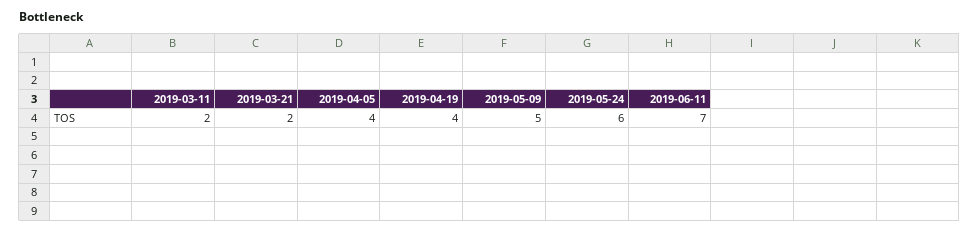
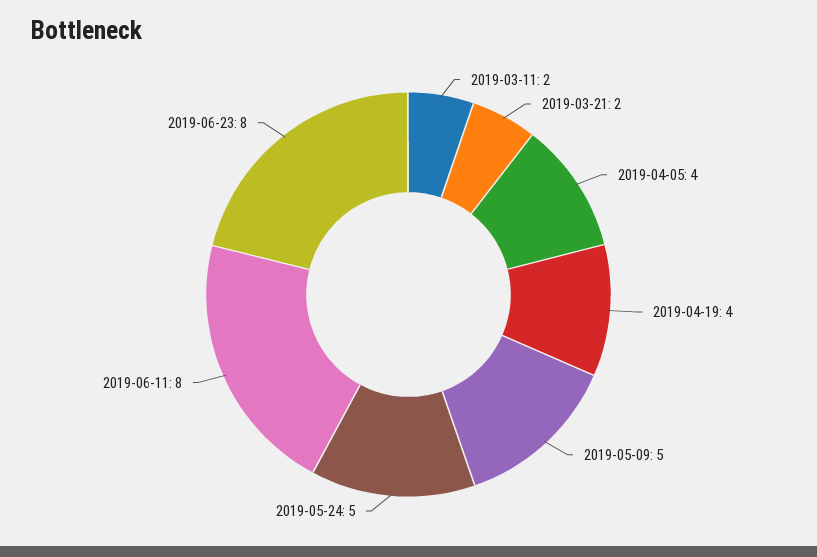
2019-05-24: 6 -> 5
2019-06-11: 7 -> 8
2019-06-23: none -> 8

